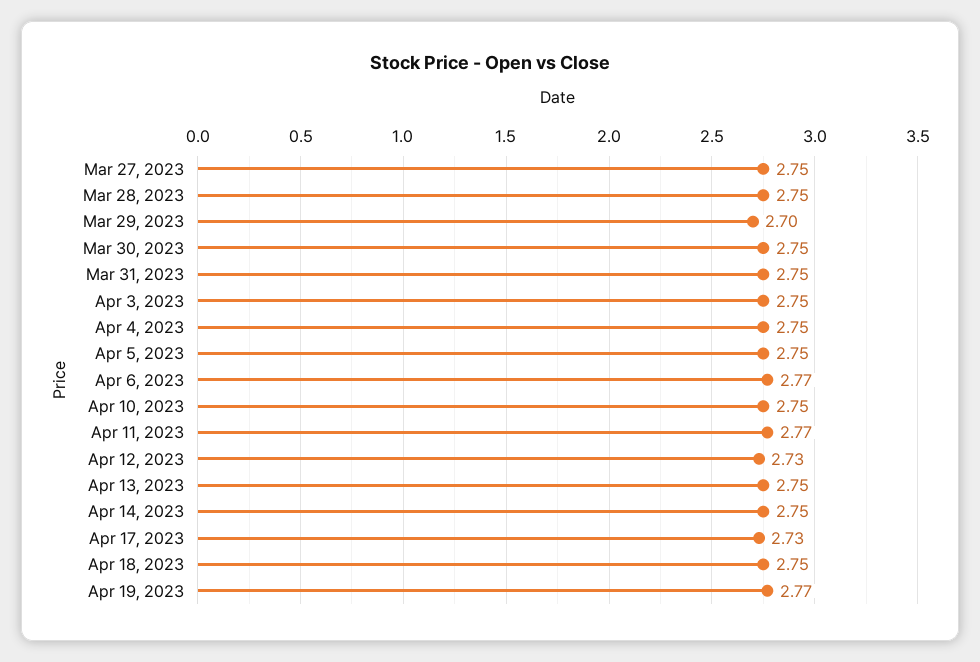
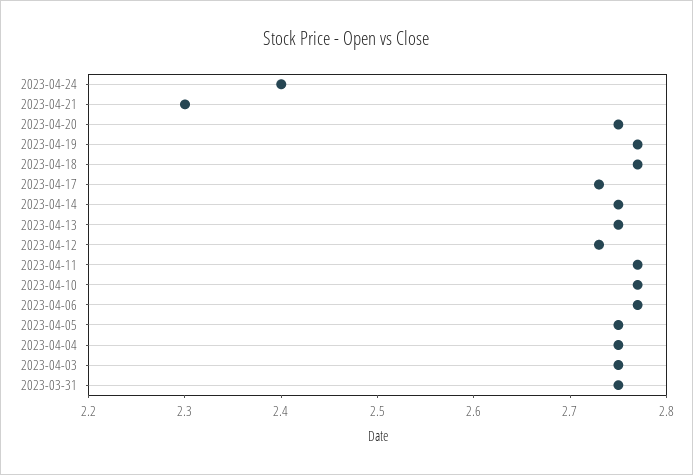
Mar 27, 2023: 2.75 -> none
Mar 28, 2023: 2.75 -> none
Mar 29, 2023: 2.7 -> none
Mar 30, 2023: 2.75 -> none
Apr 10, 2023: 2.75 -> 2.77
Apr 18, 2023: 2.75 -> 2.77
2023-04-24: none -> 2.4
2023-04-21: none -> 2.3
2023-04-20: none -> 2.75

